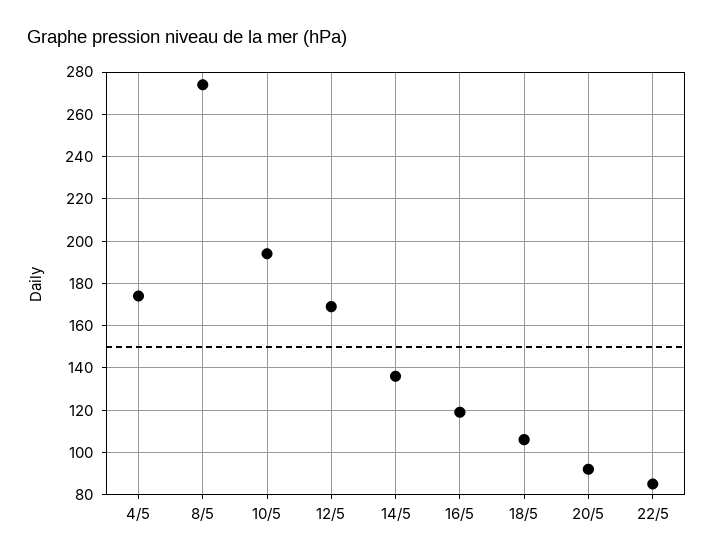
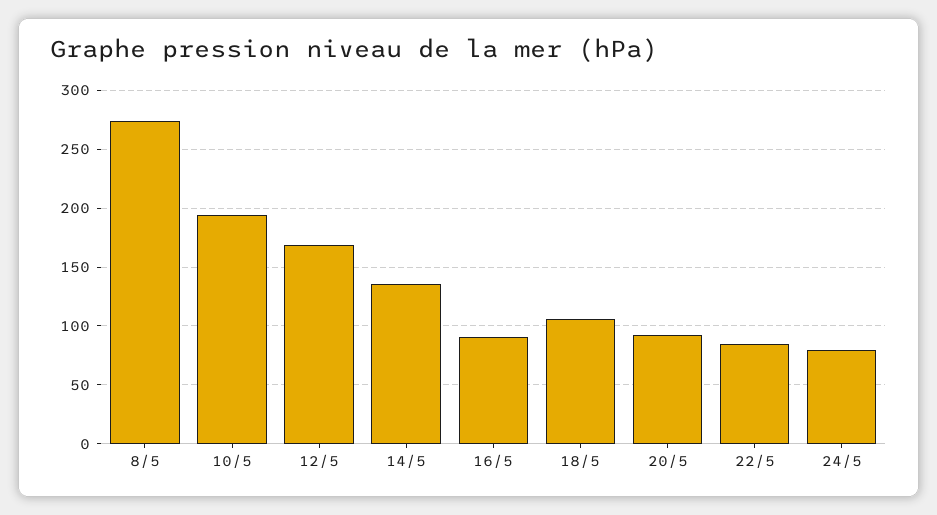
4/5: 175 -> none
16/5: 120 -> 90
24/5: none -> 80

